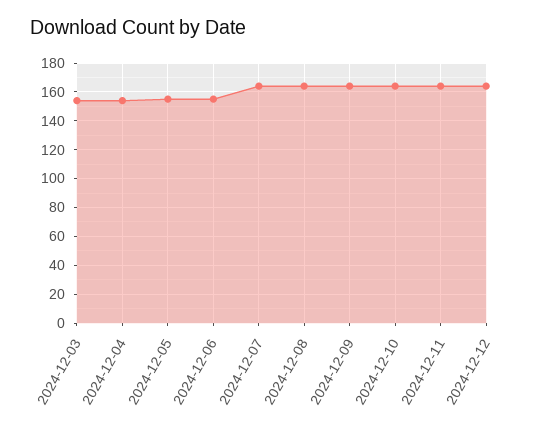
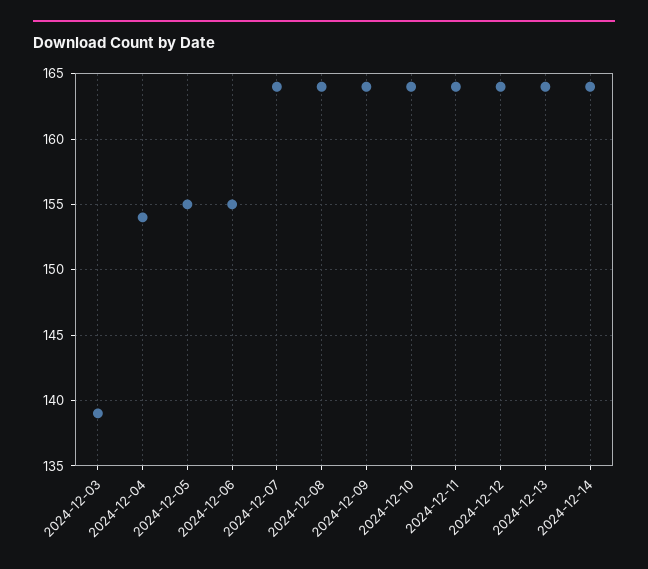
2024-12-03: 155 -> 139
2024-12-13: none -> 164
2024-12-14: none -> 164

